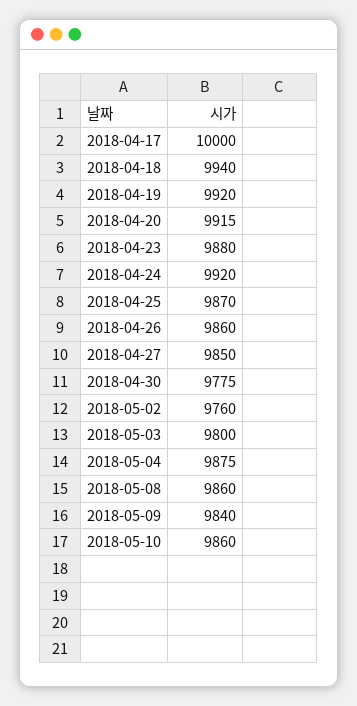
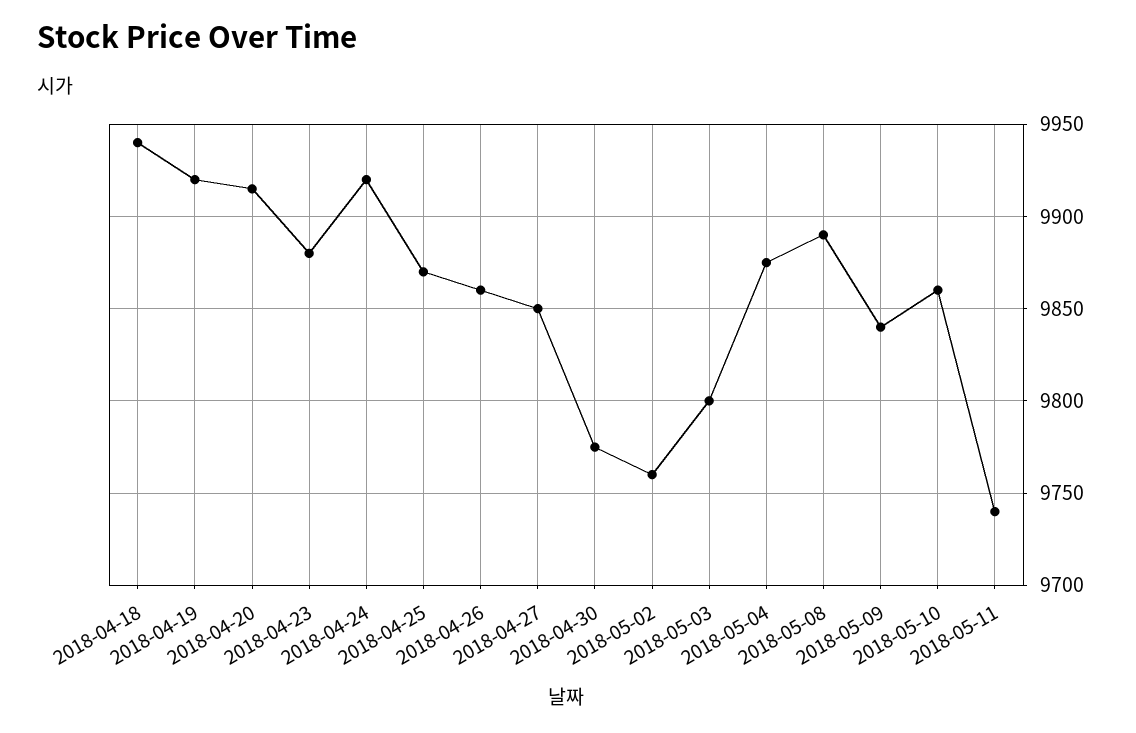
2018-04-17: 10000 -> none
2018-05-08: 9860 -> 9890
2018-05-11: none -> 9740

